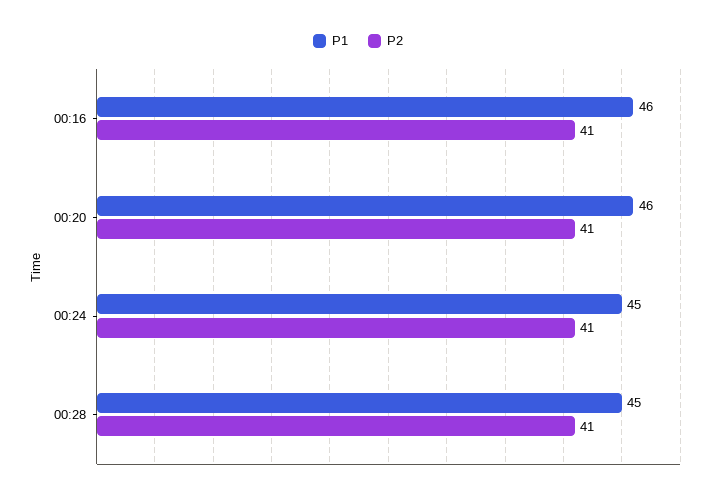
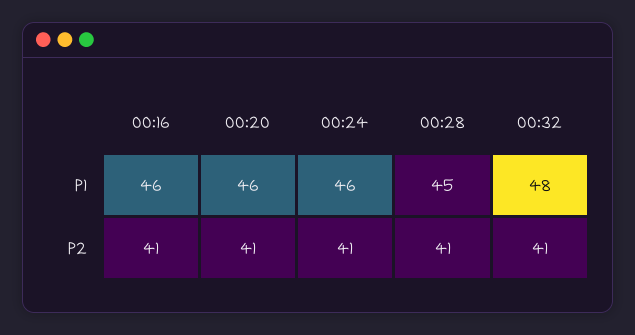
P1, 00:24: 45 -> 46
P1, 00:32: none -> 48
P2, 00:32: none -> 41

